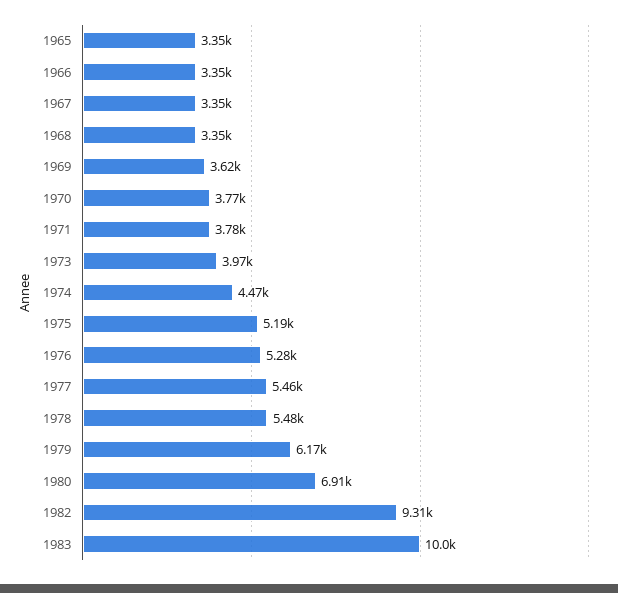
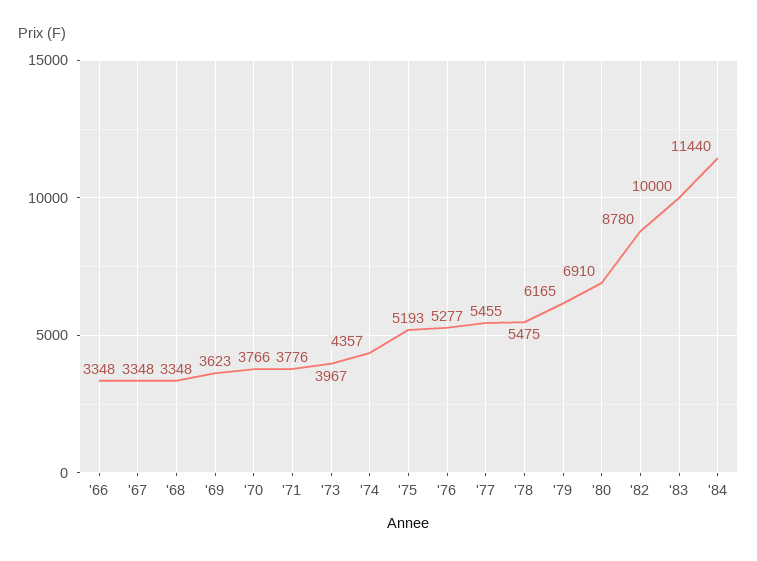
1965: 3350 -> none
1974: 4470 -> 4357
1982: 9310 -> 8780
'84: none -> 11440

